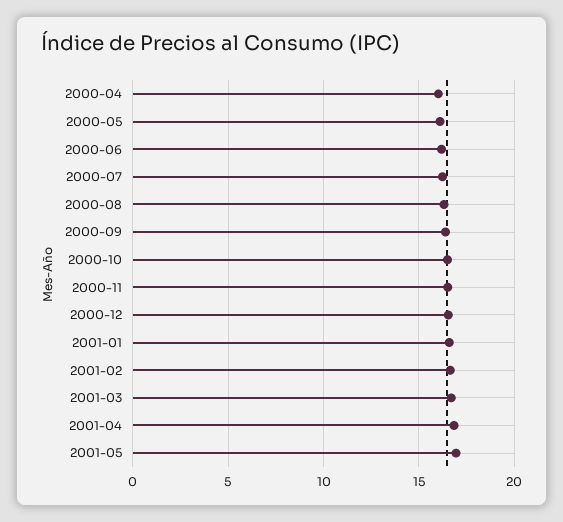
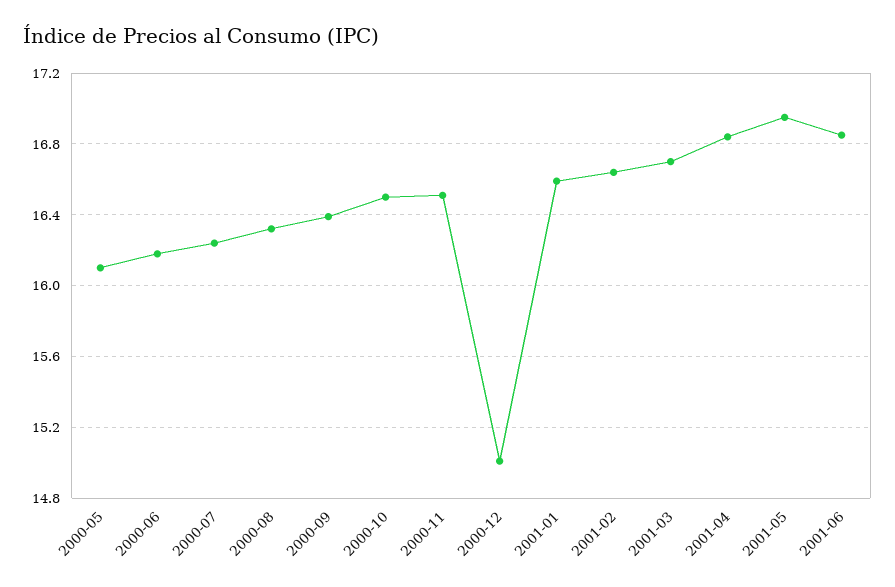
2000-04: 16 -> none
2000-12: 16.5 -> 15
2001-06: none -> 16.85

